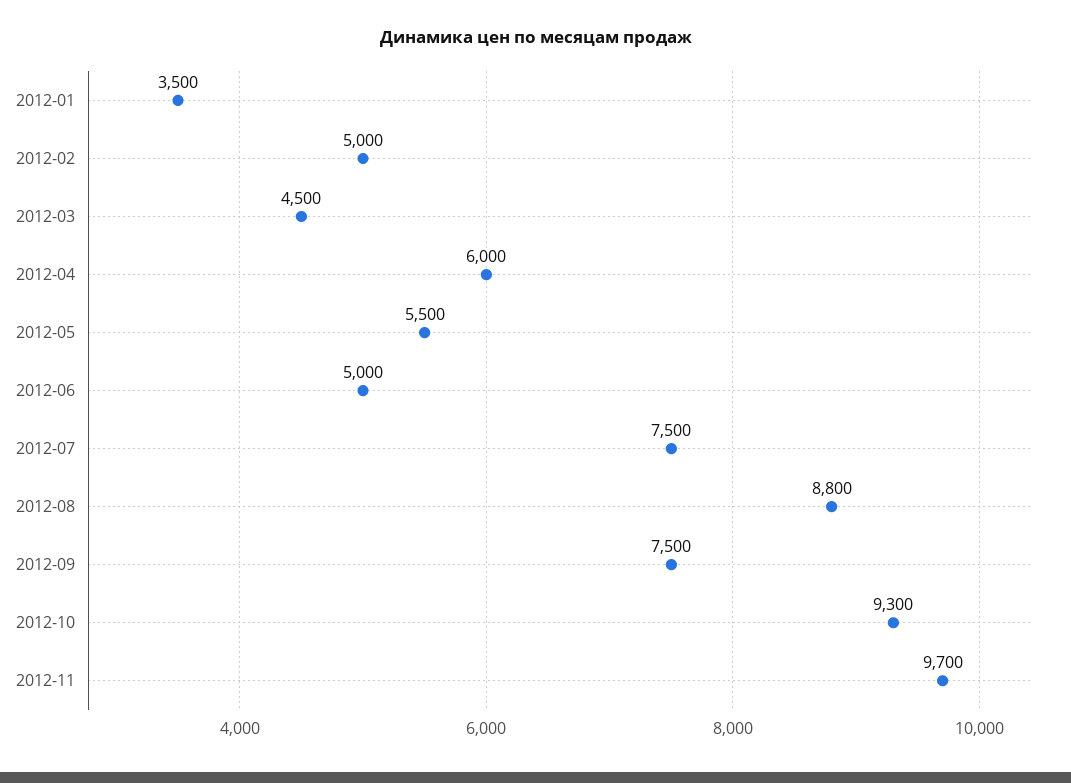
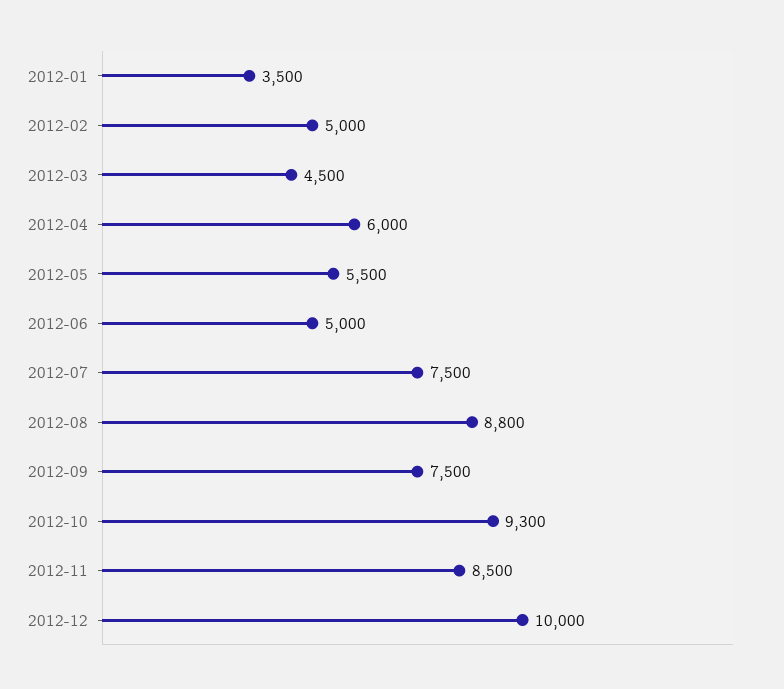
2012-11: 9700 -> 8500
2012-12: none -> 10000

